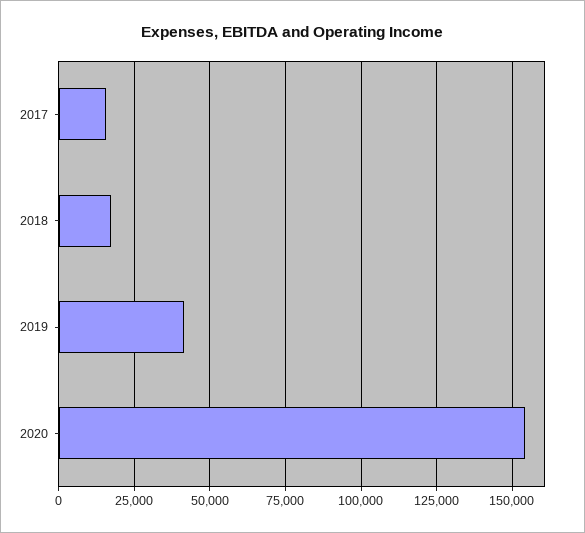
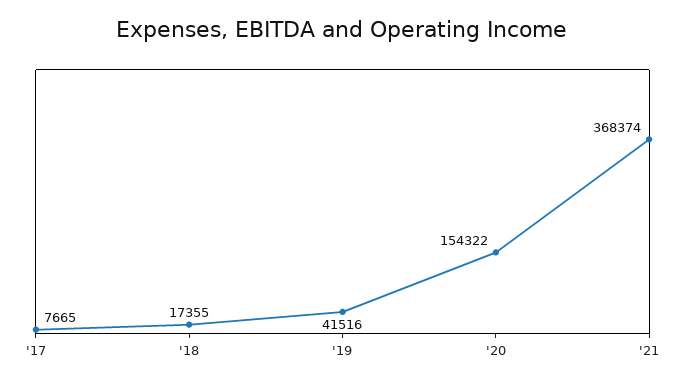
2017: 15000 -> 7665
'21: none -> 368374

